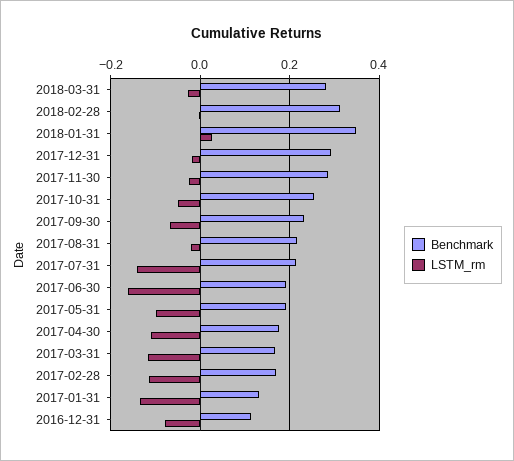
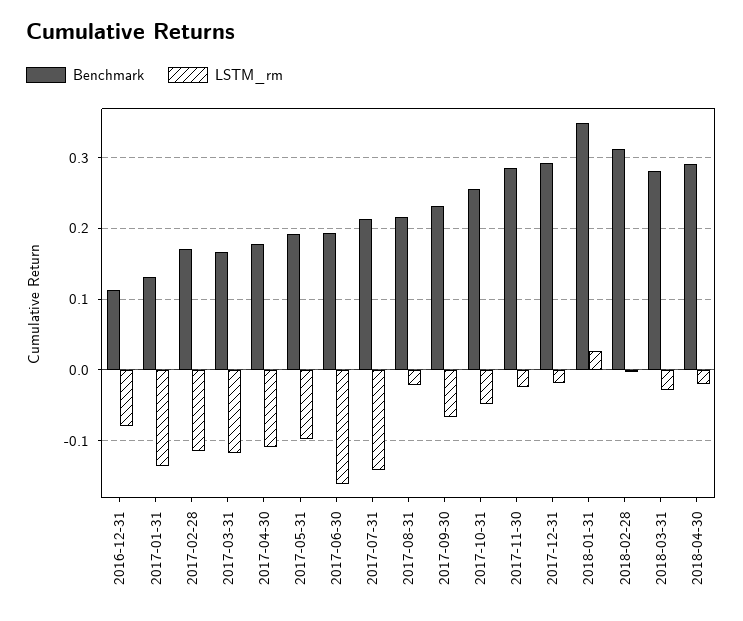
Benchmark, 2018-04-30: none -> 0.29
LSTM_rm, 2018-04-30: none -> -0.02

